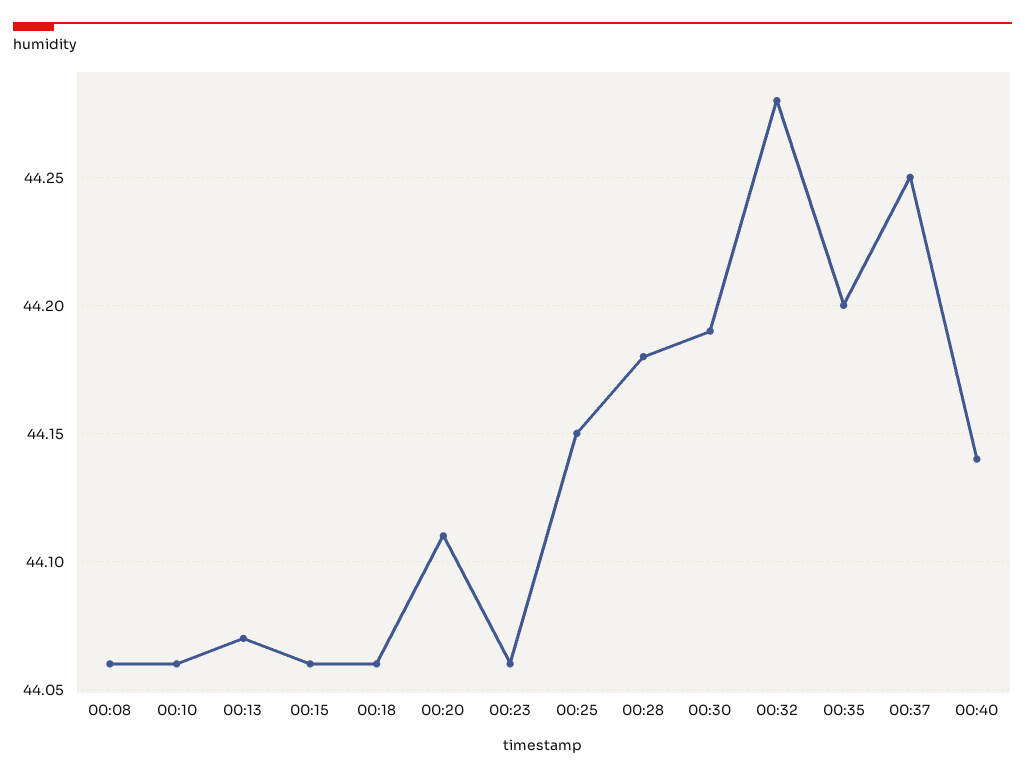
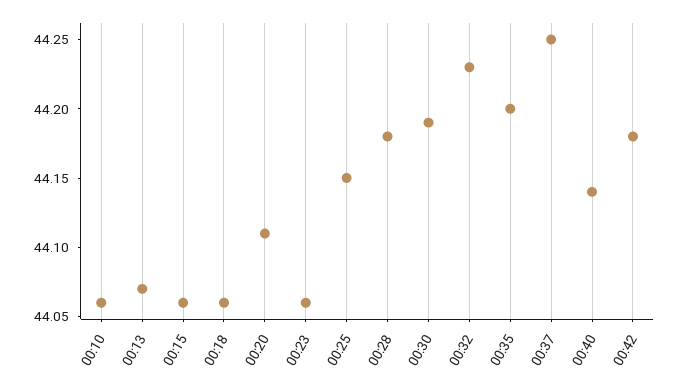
00:08: 44.06 -> none
00:32: 44.28 -> 44.23
00:42: none -> 44.18

